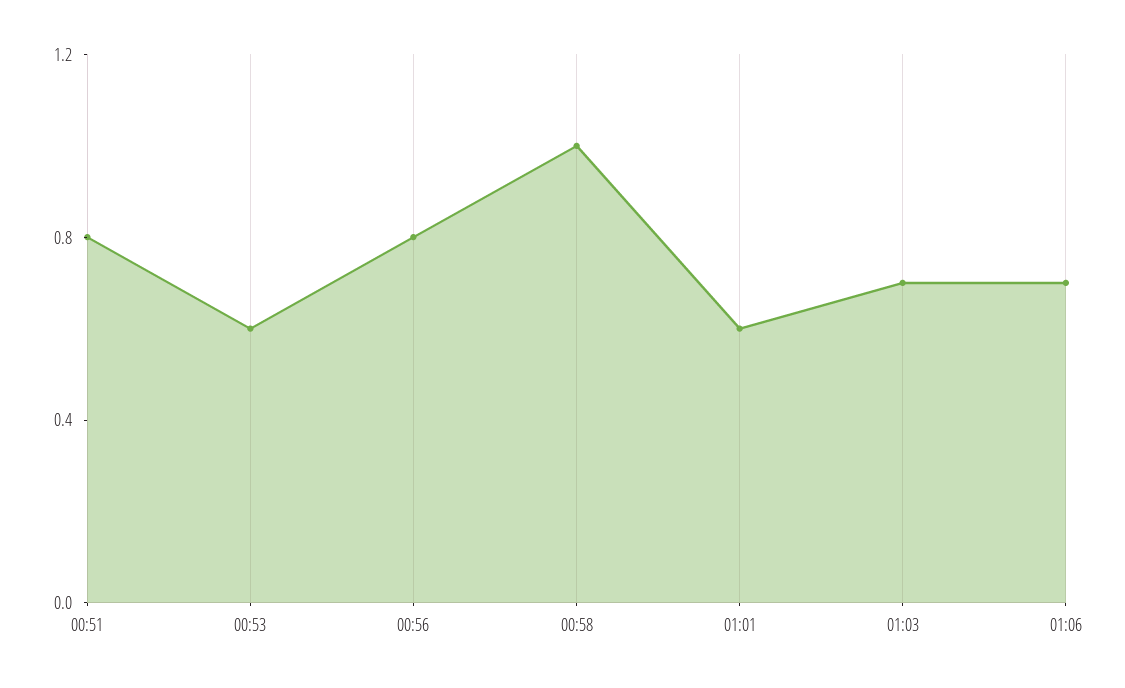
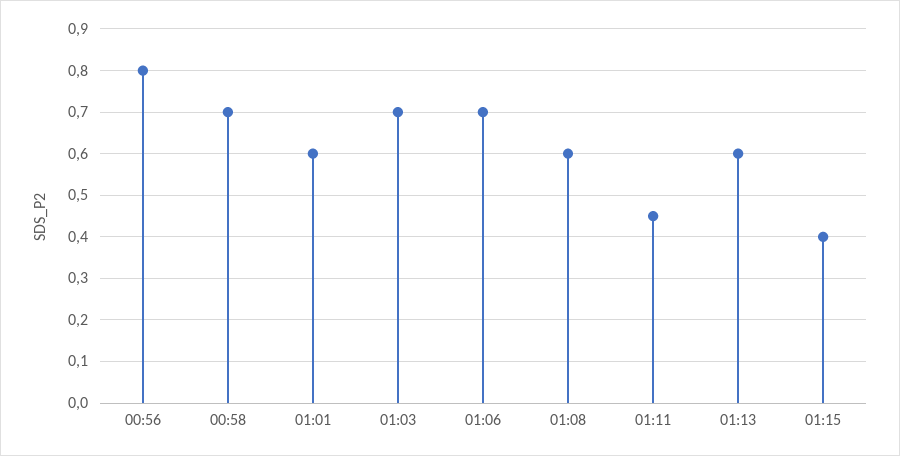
00:51: 0.8 -> none
00:53: 0.6 -> none
00:58: 1 -> 0.7
01:08: none -> 0.6
01:11: none -> 0.45
01:13: none -> 0.6
01:15: none -> 0.4

